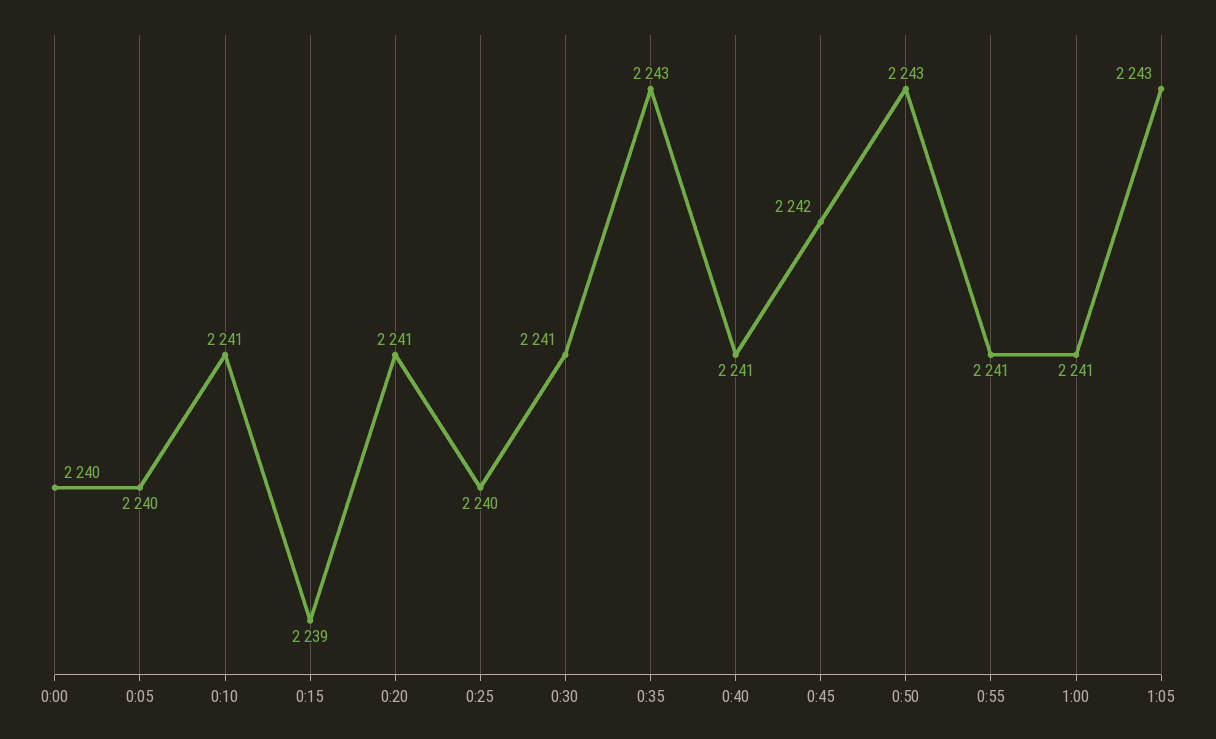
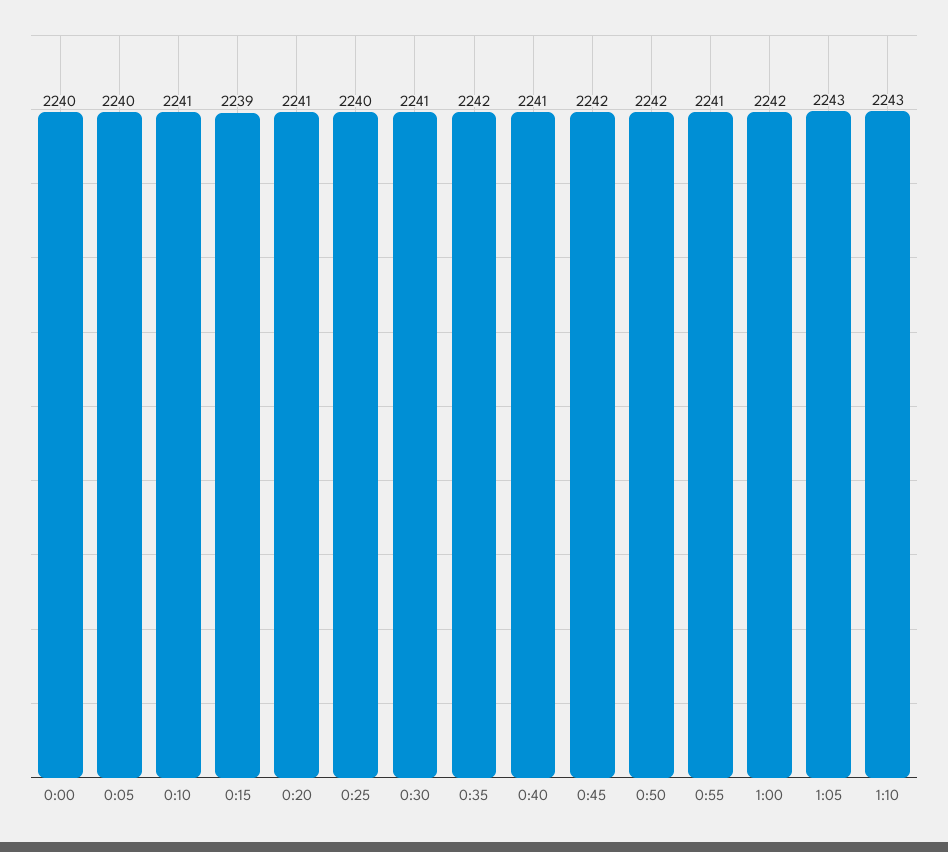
0:35: 2243 -> 2242
0:50: 2243 -> 2242
1:00: 2241 -> 2242
1:10: none -> 2243

